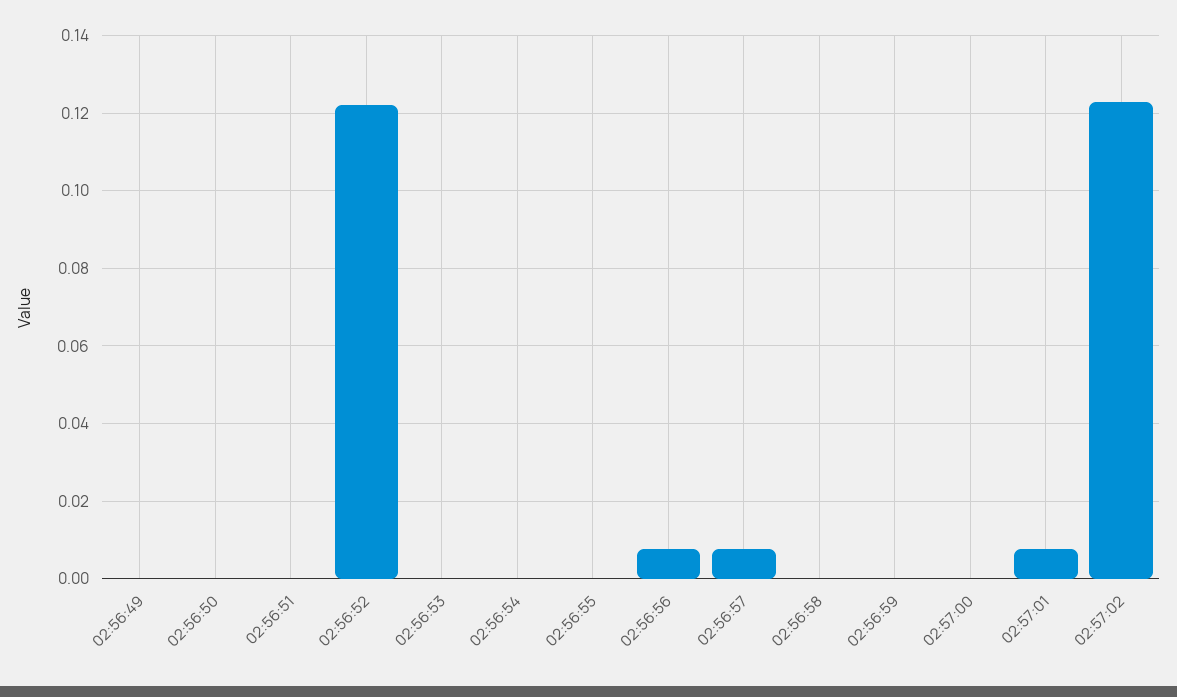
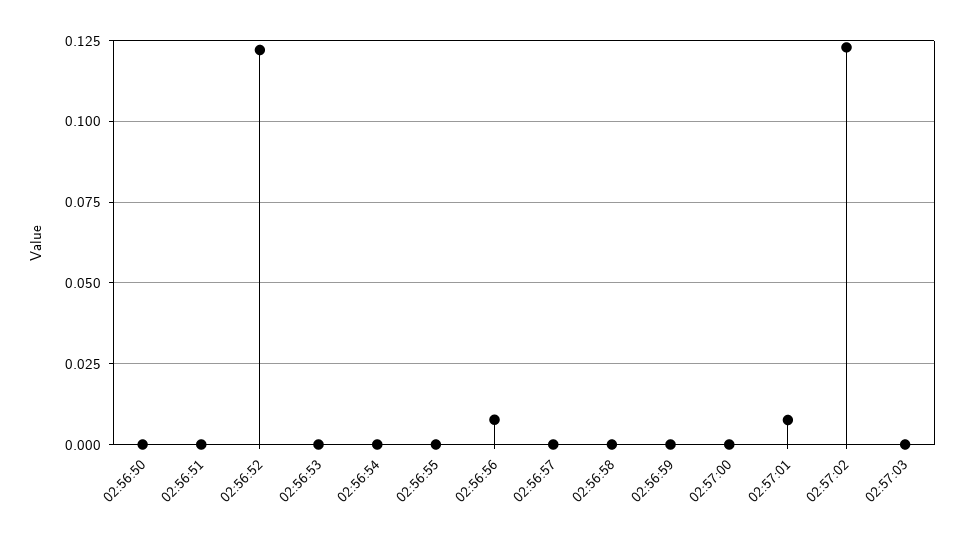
02:56:49: 0 -> none
02:56:57: 0.008 -> 0
02:57:03: none -> 0

